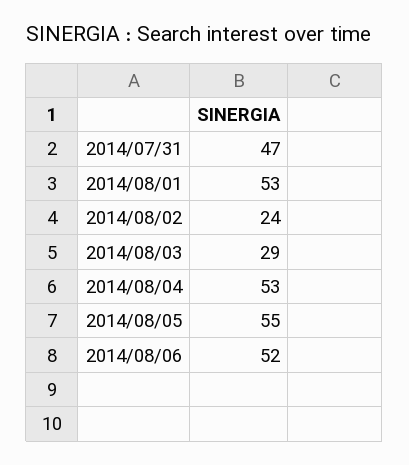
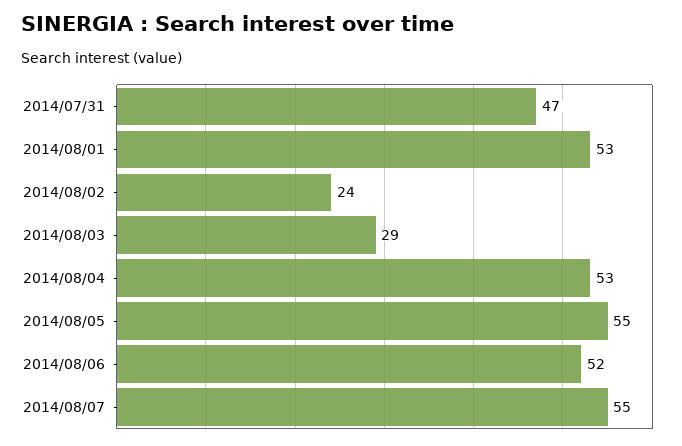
2014/08/07: none -> 55

